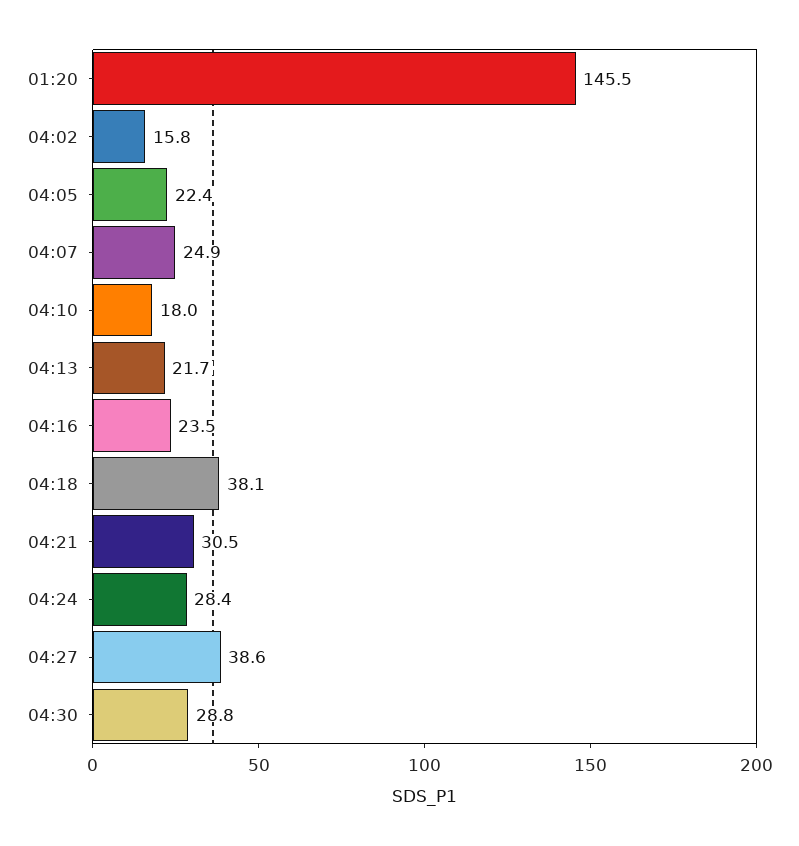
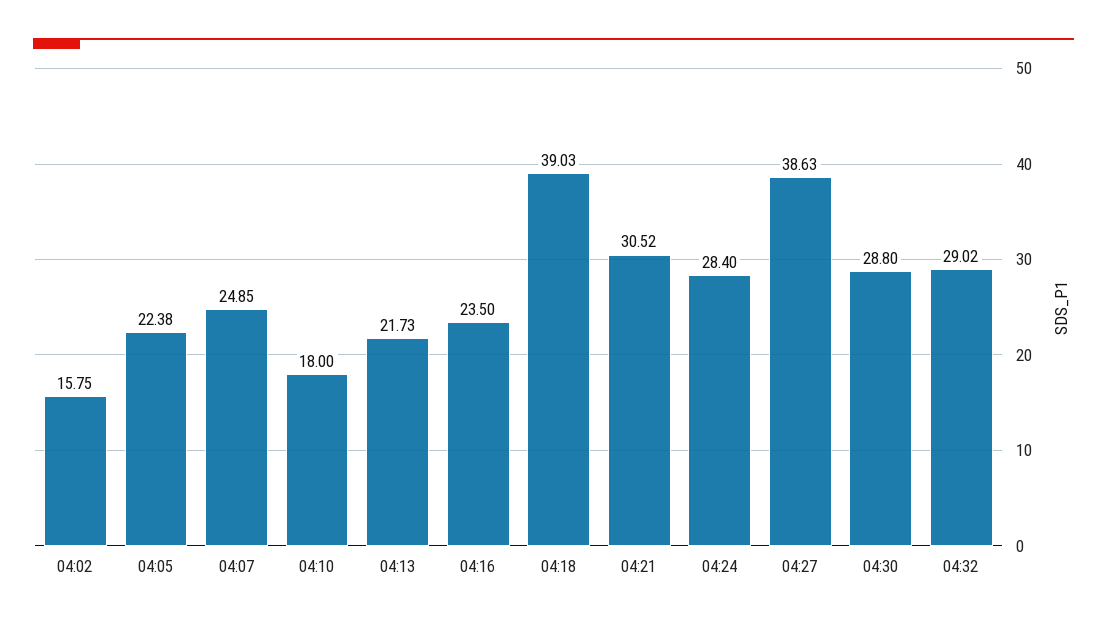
01:20: 145.5 -> none
04:18: 38.1 -> 39.03
04:32: none -> 29.02

